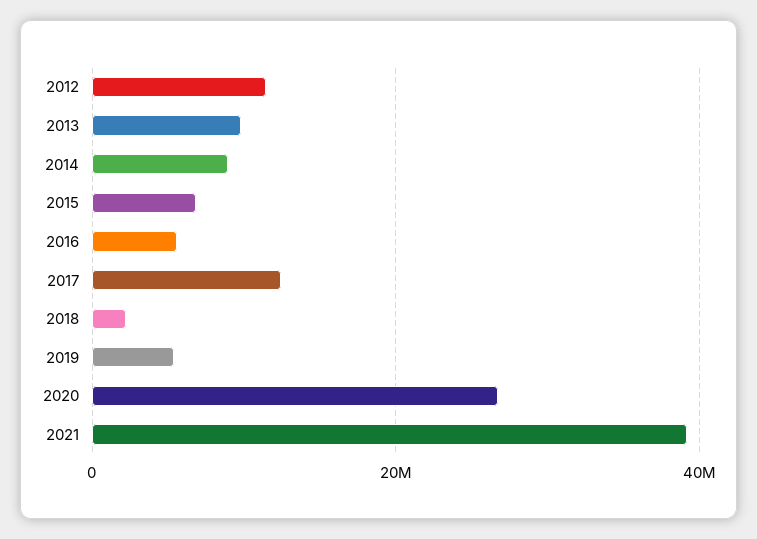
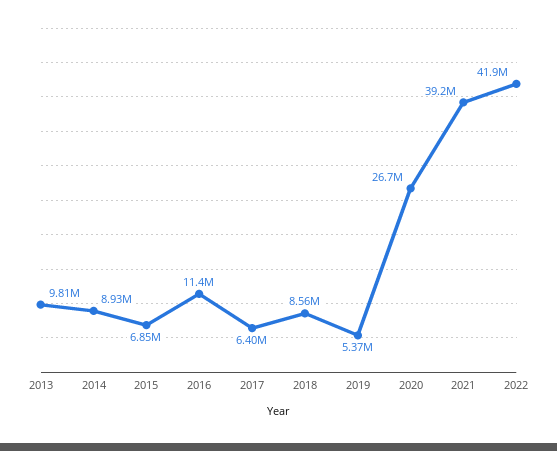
2012: 12000000 -> none
2016: 6000000 -> 11400000
2017: 12000000 -> 6400000
2018: 2000000 -> 8560000
2022: none -> 41900000

